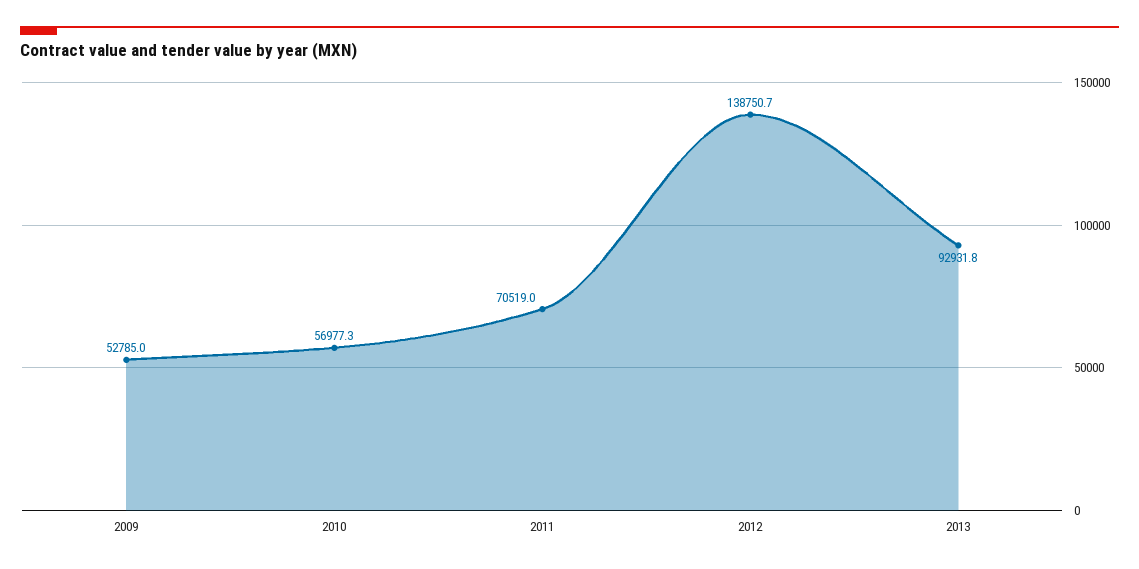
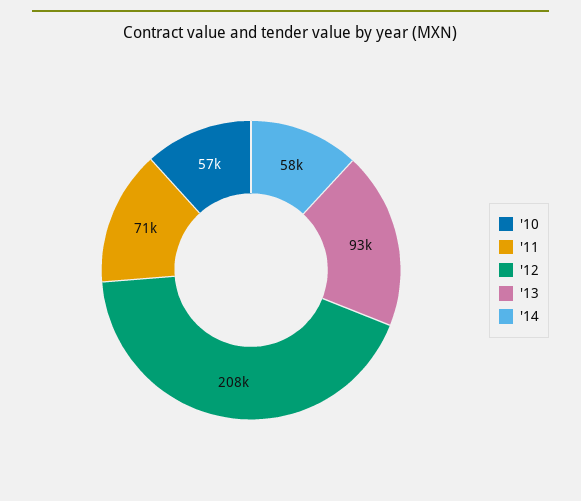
2009: 52785 -> none
2012: 138750.7 -> 208000
'14: none -> 58000

